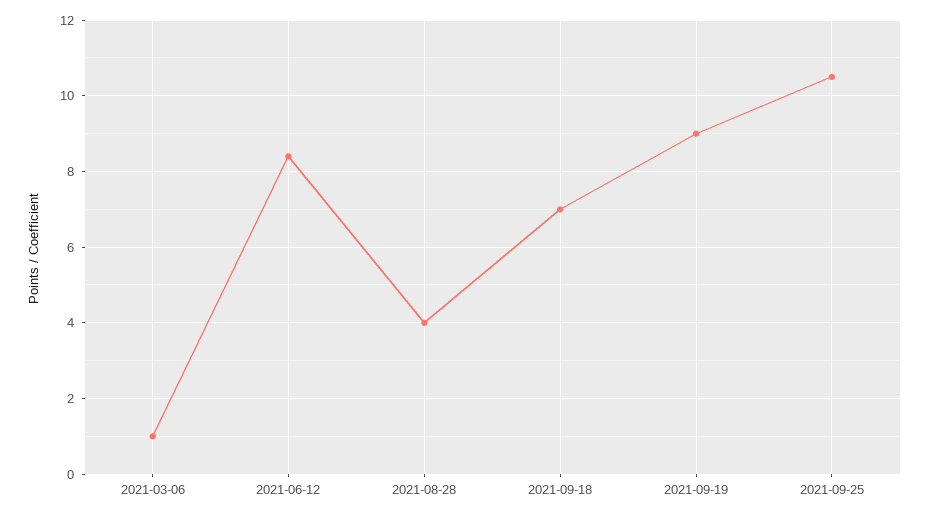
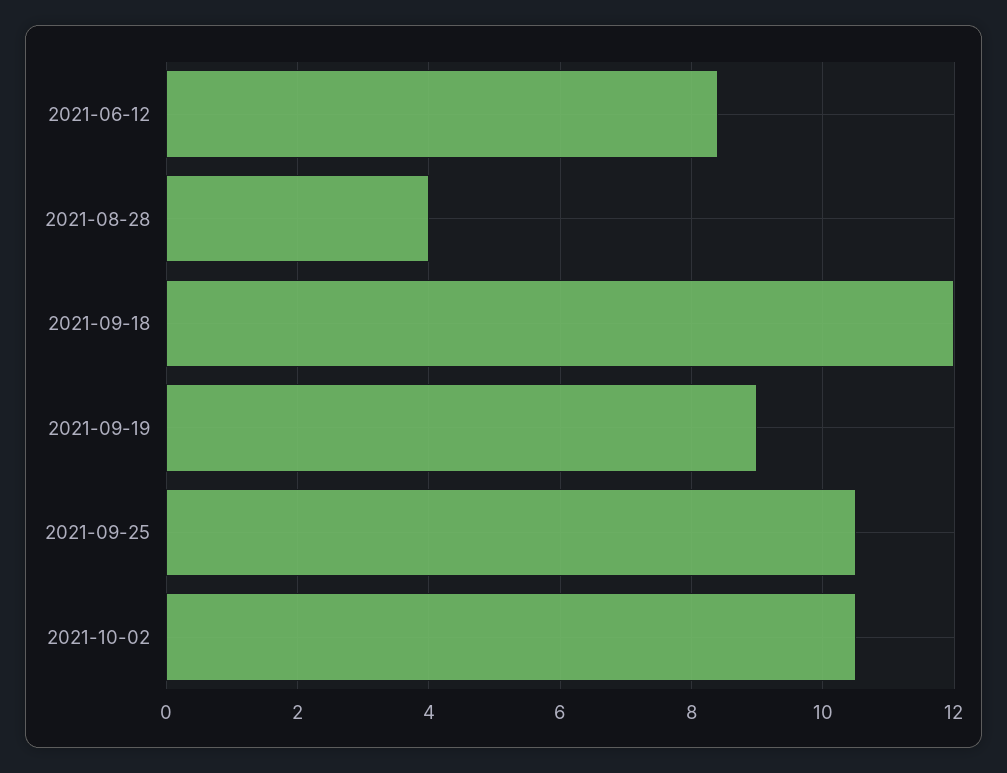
2021-03-06: 1 -> none
2021-09-18: 7 -> 12
2021-10-02: none -> 10.5

